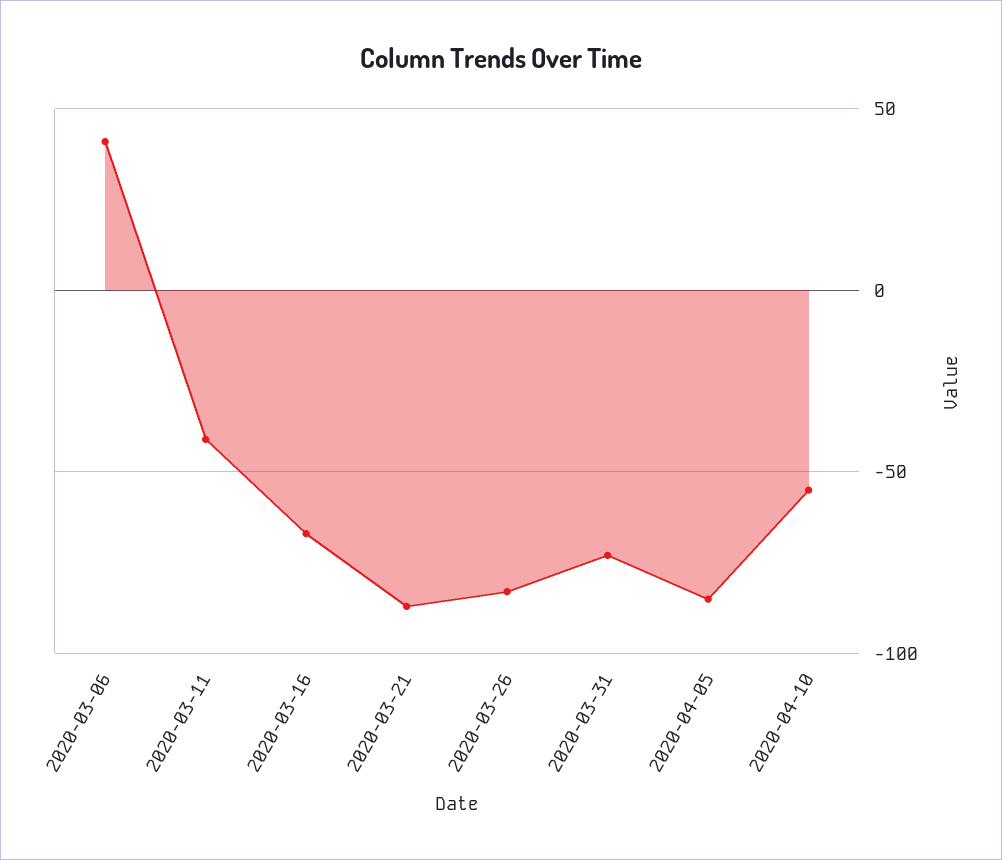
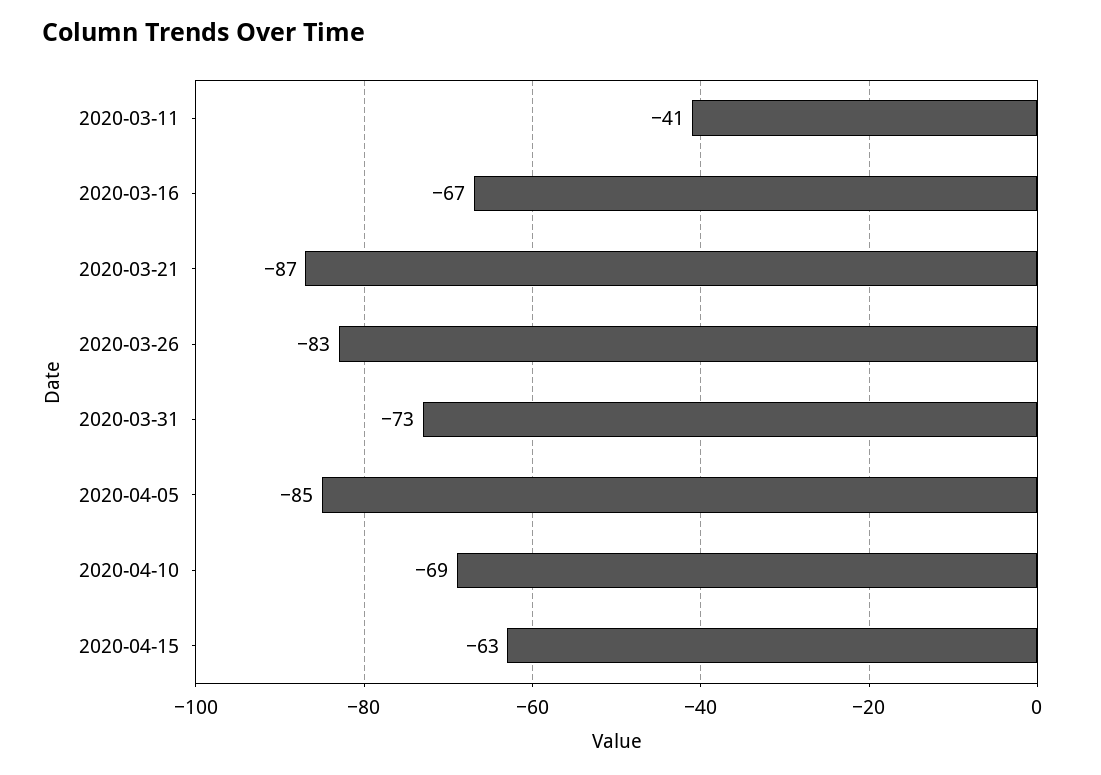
2020-03-06: 40 -> none
2020-04-10: -55 -> -69
2020-04-15: none -> -63

